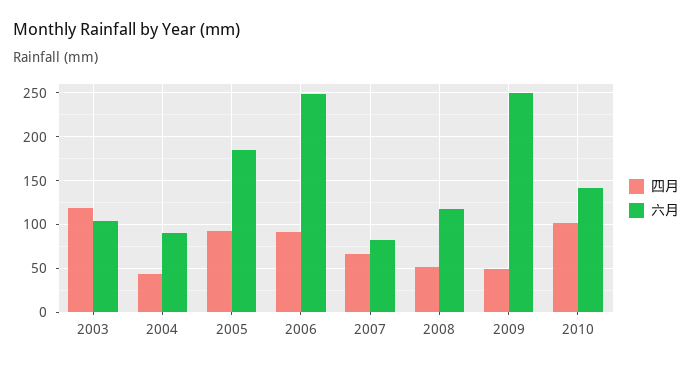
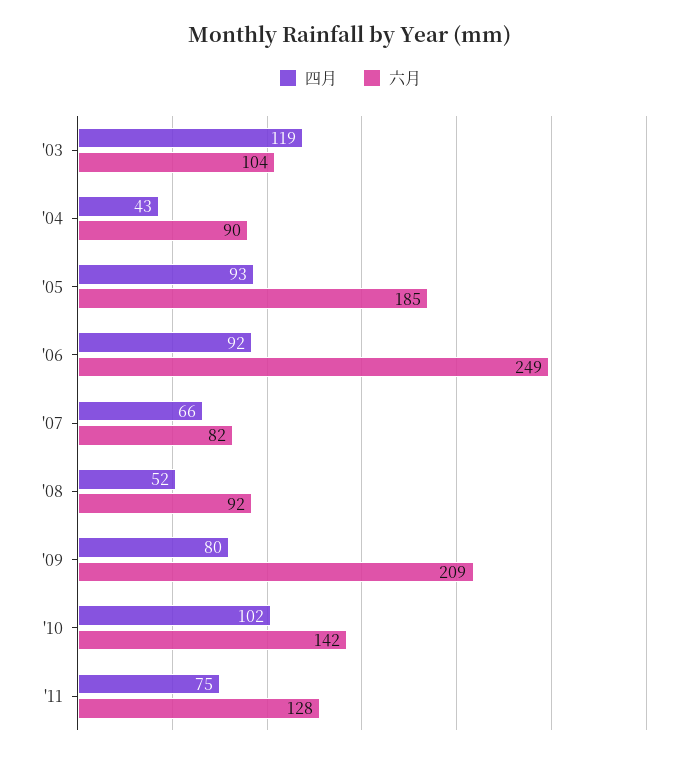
六月, 2008: 120 -> 92
四月, 2009: 50 -> 80
六月, 2009: 250 -> 209
四月, '11: none -> 75
六月, '11: none -> 128

